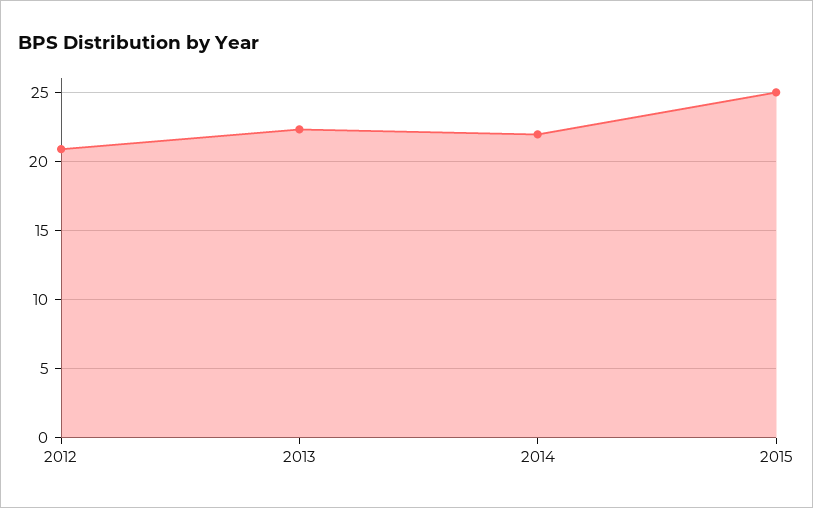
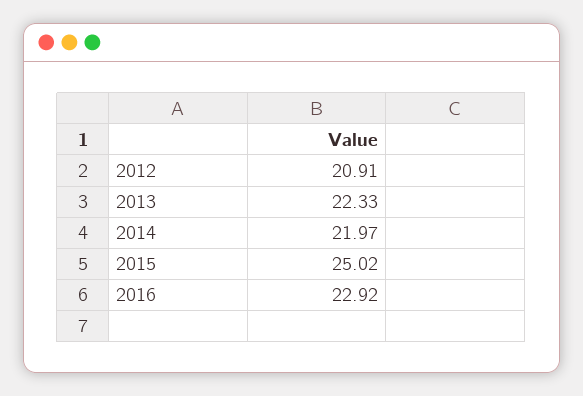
2016: none -> 22.92

